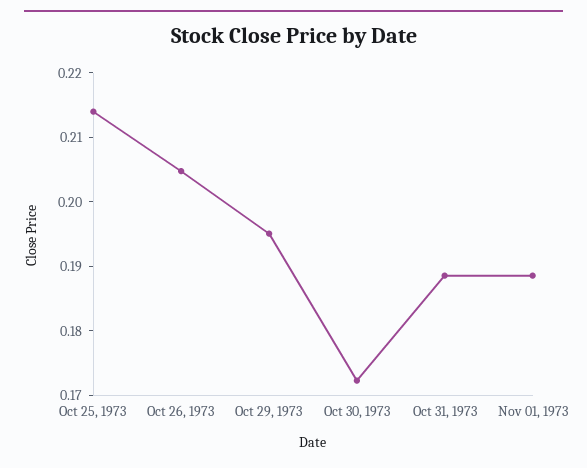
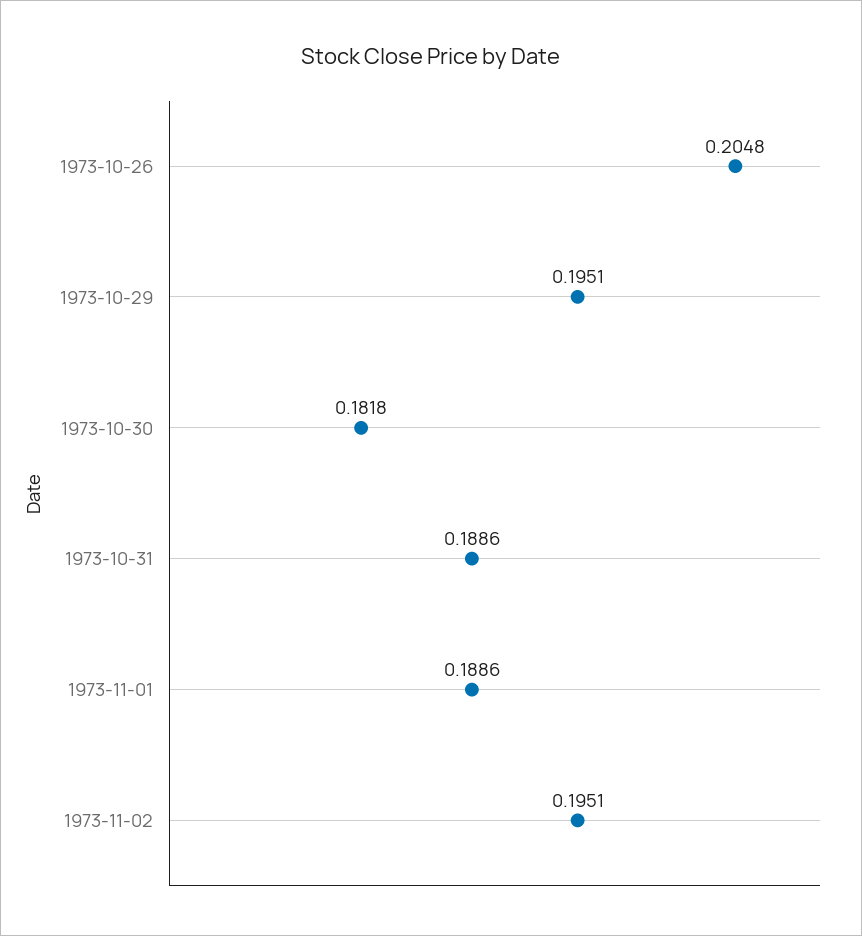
Oct 25, 1973: 0.214 -> none
Oct 30, 1973: 0.172 -> 0.1818
1973-11-02: none -> 0.1951

